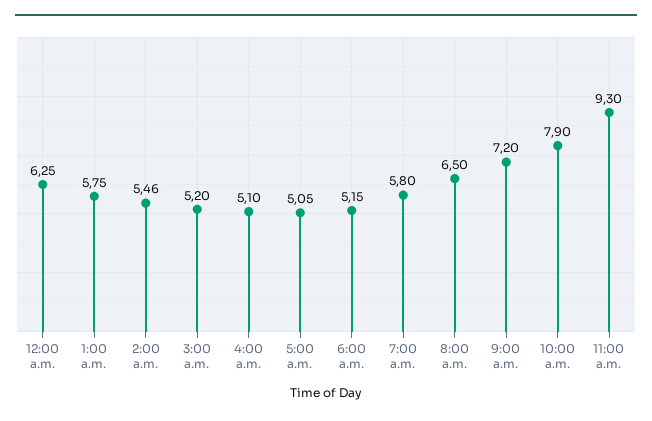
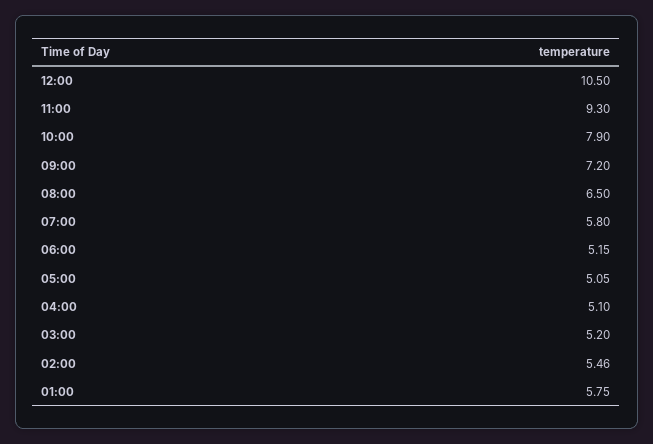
12:00 a.m.: 6.25 -> none
12:00: none -> 10.5

